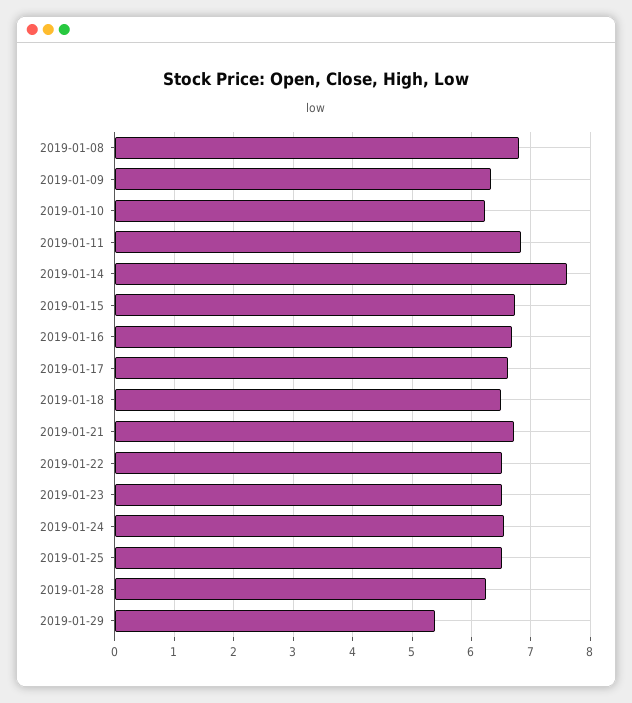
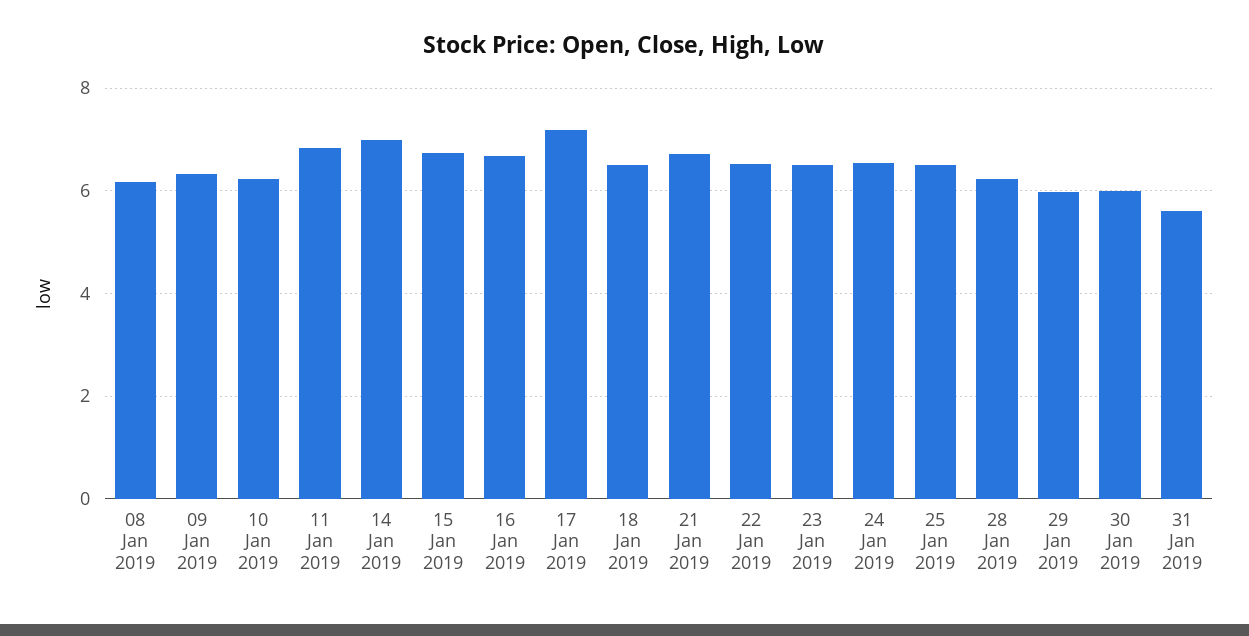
2019-01-08: 6.8 -> 6.2
2019-01-14: 7.6 -> 7
2019-01-17: 6.6 -> 7.2
2019-01-29: 5.4 -> 6
30 Jan 2019: none -> 6
31 Jan 2019: none -> 5.6

